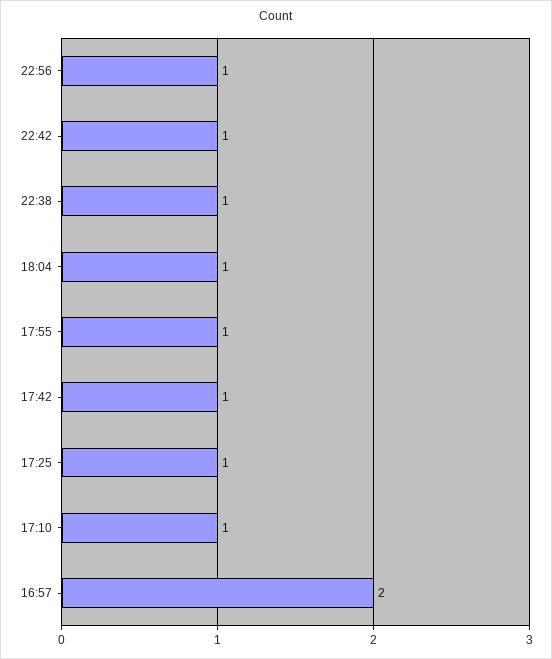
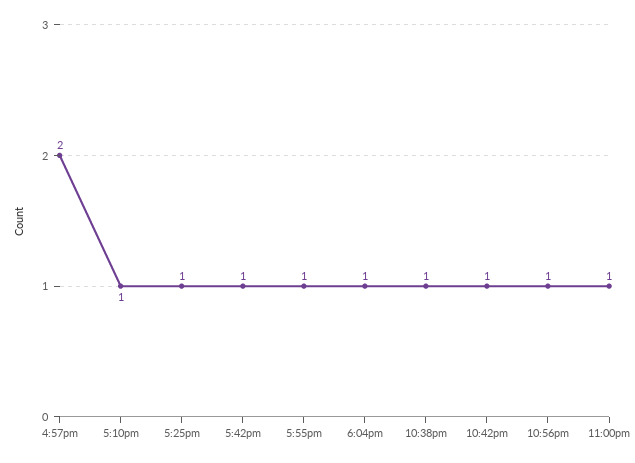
11:00pm: none -> 1

